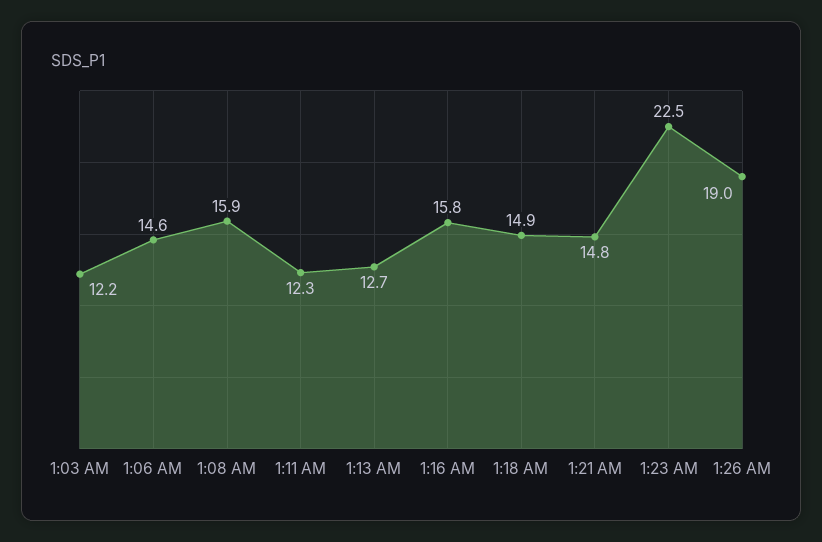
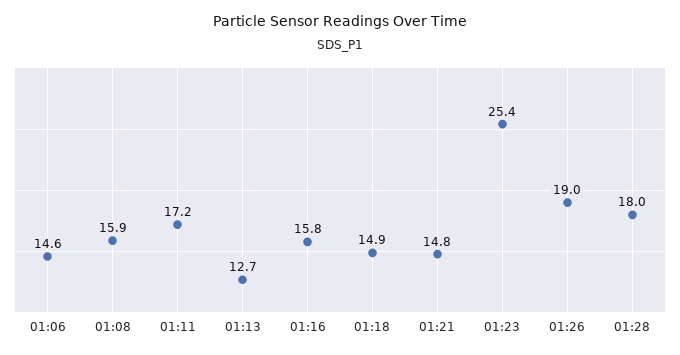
1:03 AM: 12.2 -> none
1:11 AM: 12.3 -> 17.2
1:23 AM: 22.5 -> 25.4
01:28: none -> 18

